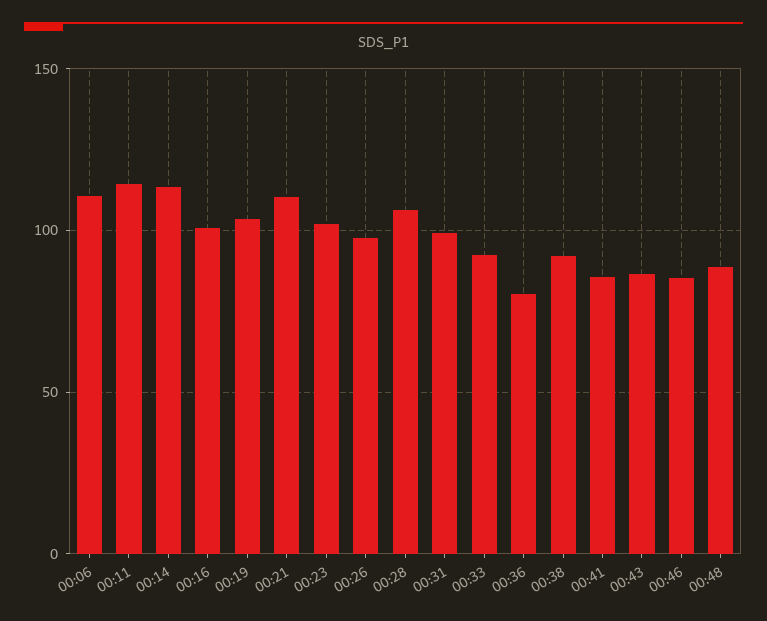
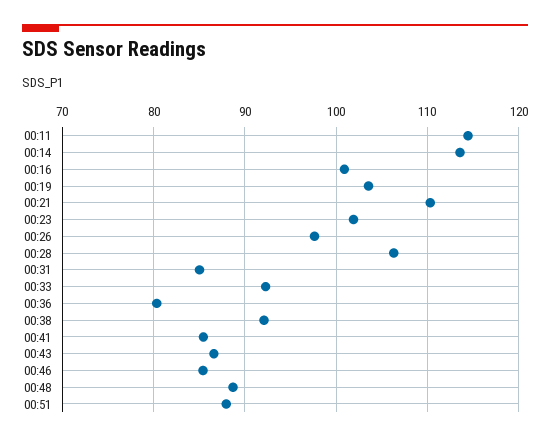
00:06: 110 -> none
00:31: 100 -> 85
00:51: none -> 88

